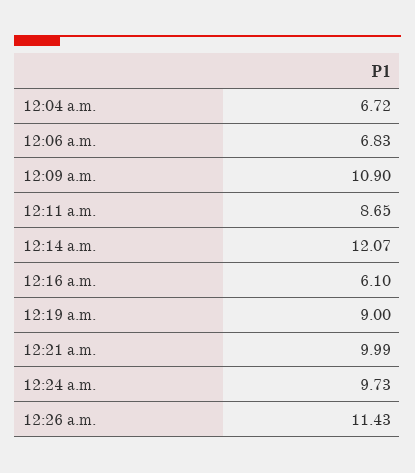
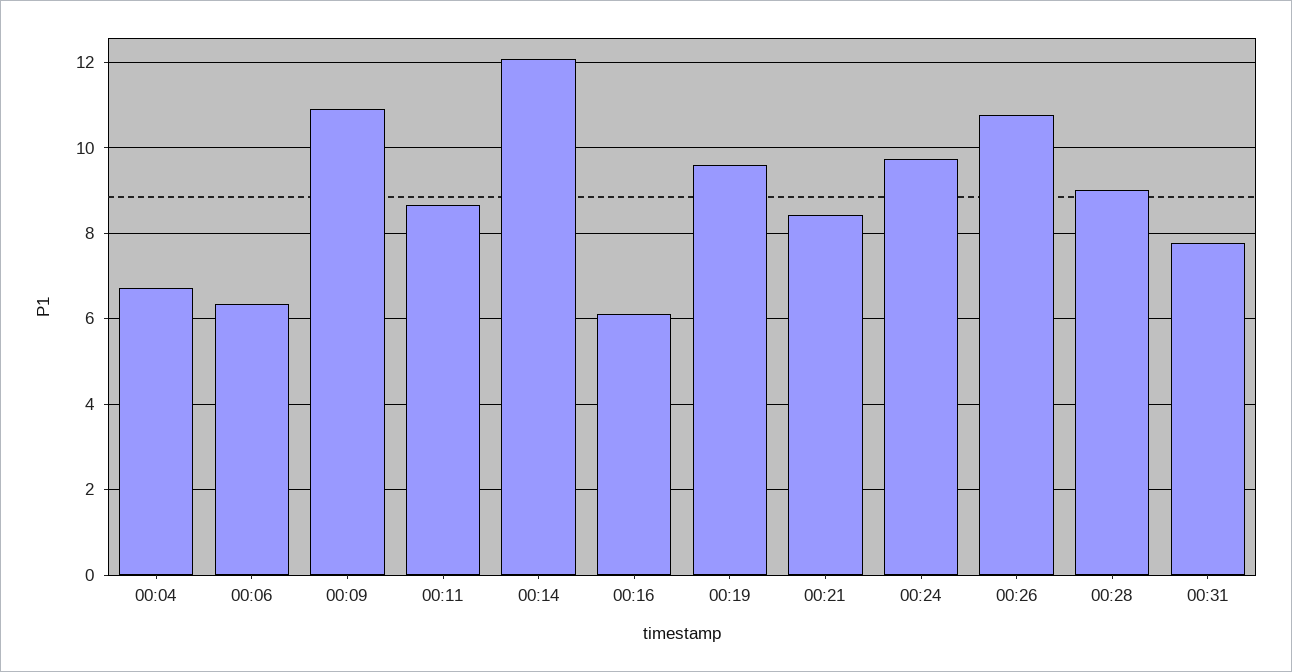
12:06 a.m.: 6.83 -> 6.4
12:19 a.m.: 9 -> 9.6
12:21 a.m.: 9.99 -> 8.4
12:26 a.m.: 11.43 -> 10.8
00:28: none -> 9
00:31: none -> 7.8

